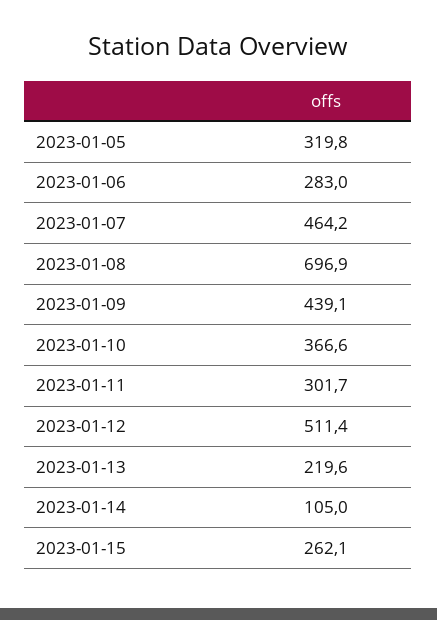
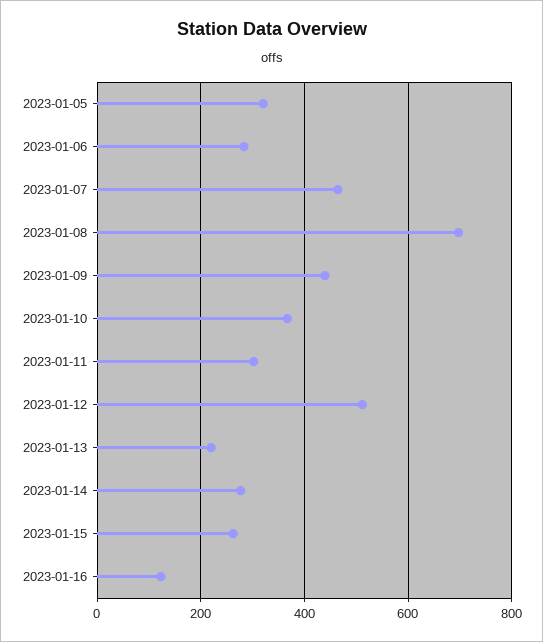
2023-01-14: 105 -> 280
2023-01-16: none -> 120

